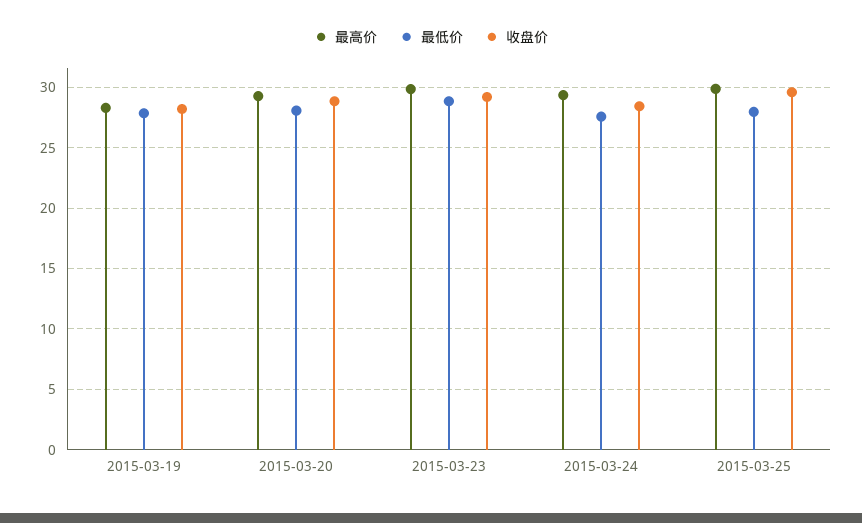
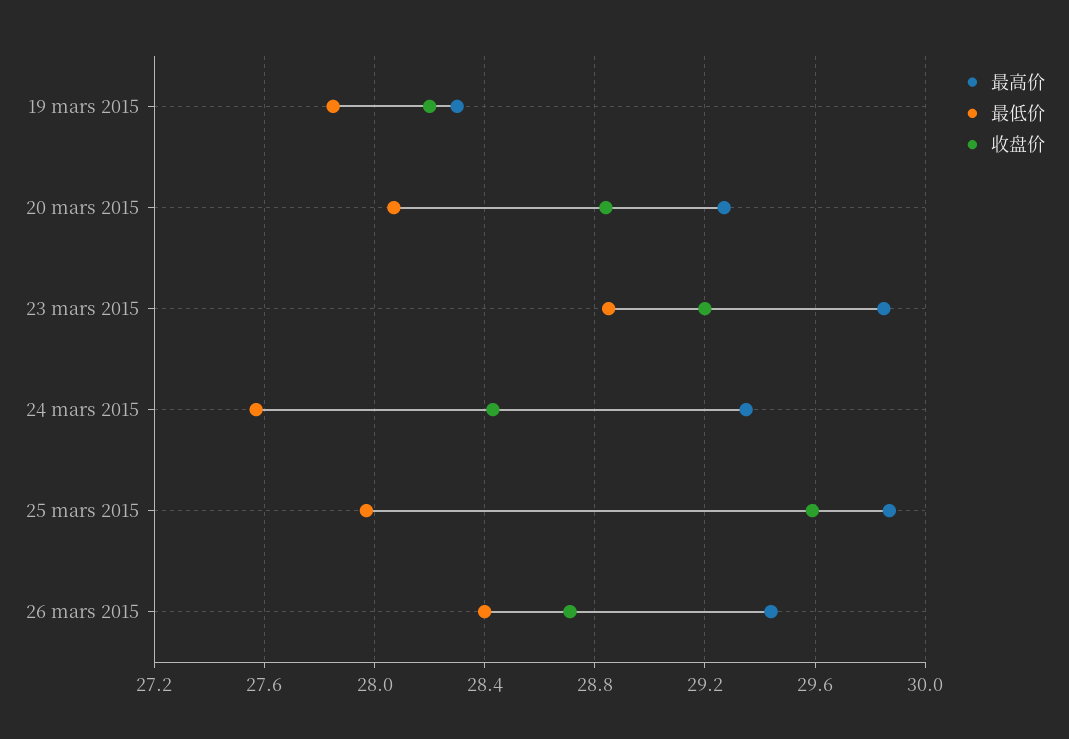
最高价, 26 mars 2015: none -> 29.45
最低价, 26 mars 2015: none -> 28.4
收盘价, 26 mars 2015: none -> 28.7

